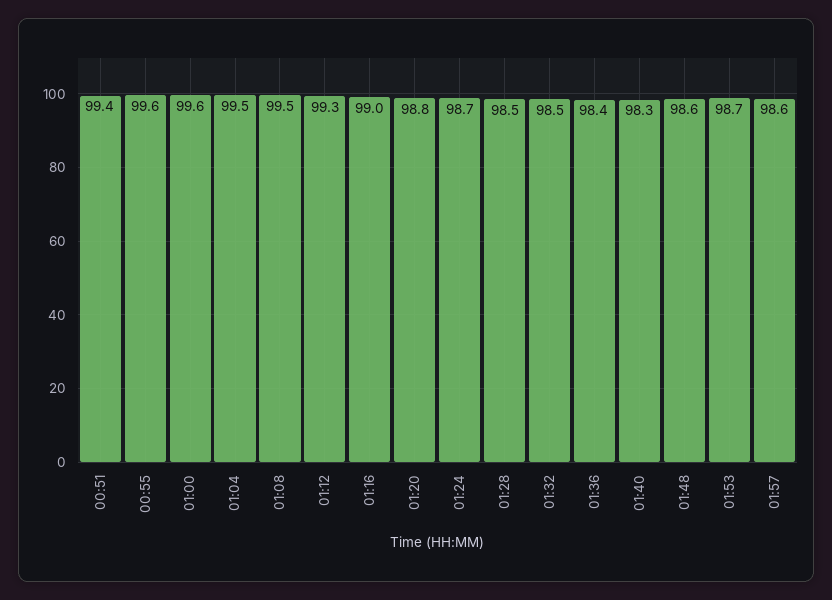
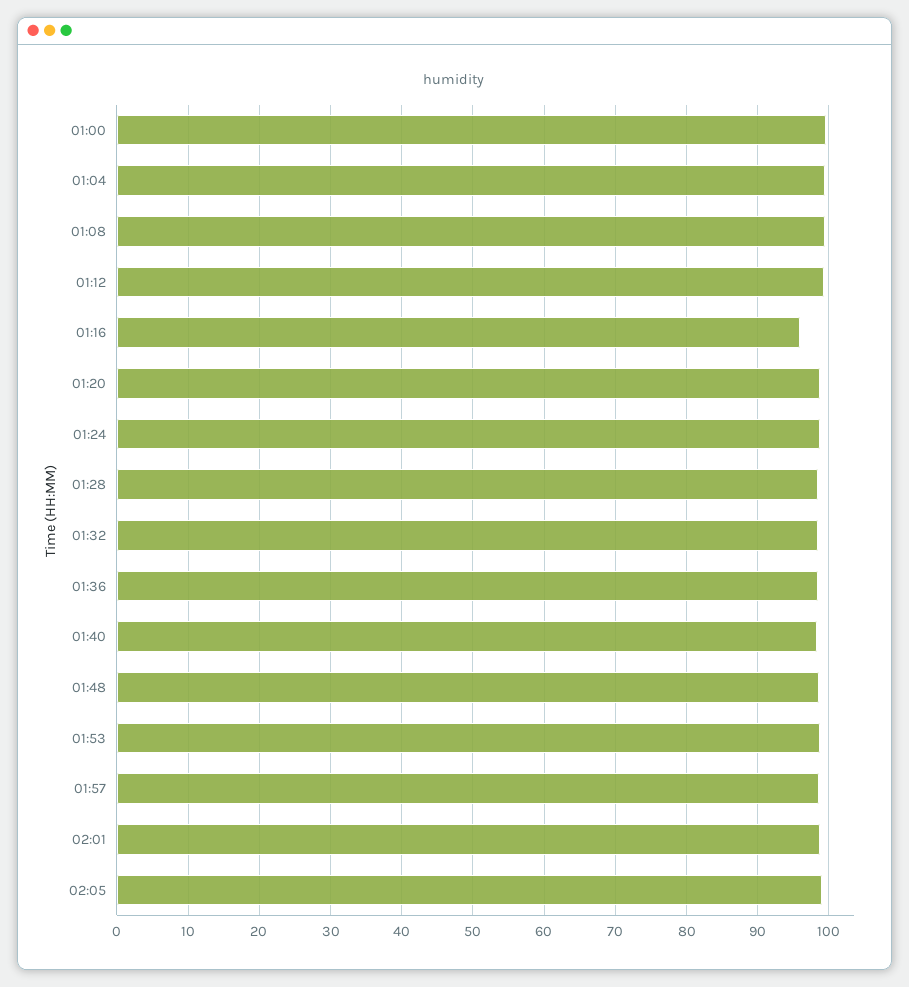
00:51: 99.4 -> none
00:55: 99.6 -> none
01:16: 99 -> 96
02:01: none -> 99
02:05: none -> 99

